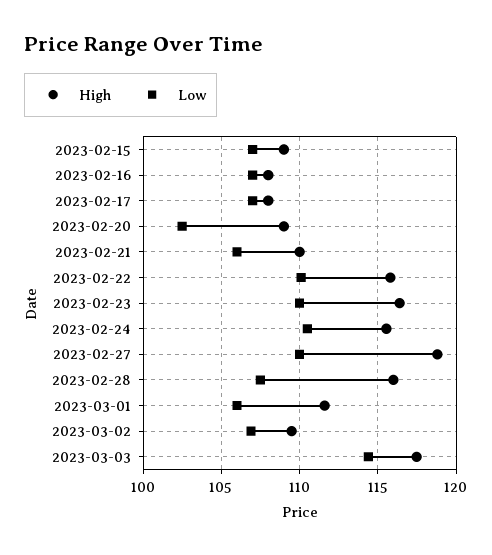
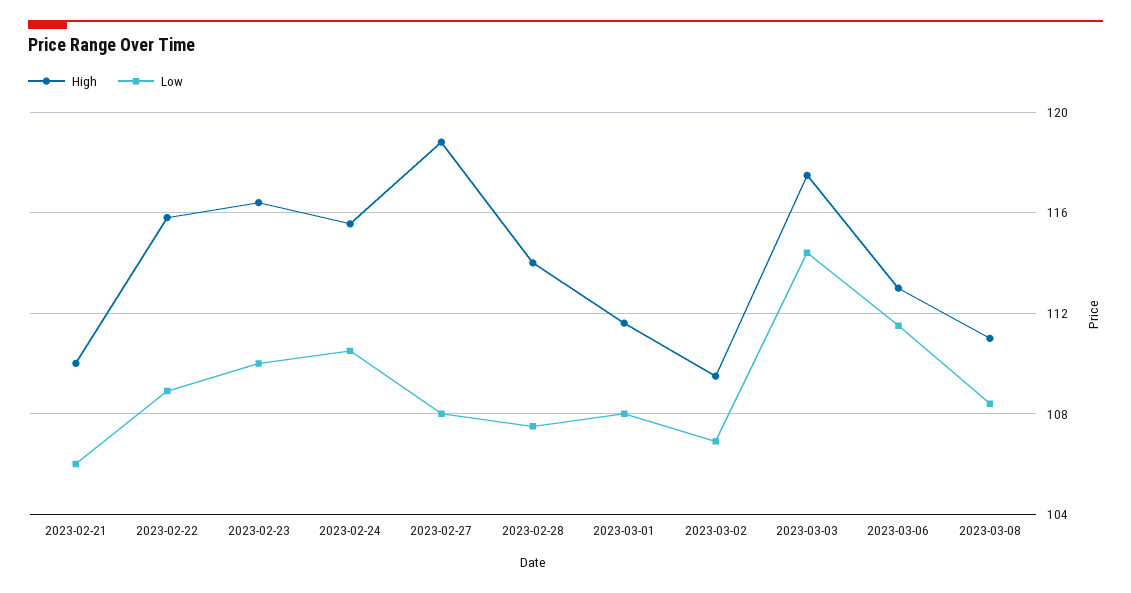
High, 2023-02-15: 109 -> none
Low, 2023-02-15: 107 -> none
High, 2023-02-16: 108 -> none
Low, 2023-02-16: 107 -> none
High, 2023-02-17: 108 -> none
Low, 2023-02-17: 107 -> none
High, 2023-02-20: 109 -> none
Low, 2023-02-20: 102.5 -> none
Low, 2023-02-22: 110 -> 109
Low, 2023-02-27: 110 -> 108
High, 2023-02-28: 116 -> 114
Low, 2023-03-01: 106 -> 108
High, 2023-03-06: none -> 113
Low, 2023-03-06: none -> 111.5
High, 2023-03-08: none -> 111
Low, 2023-03-08: none -> 108.5

